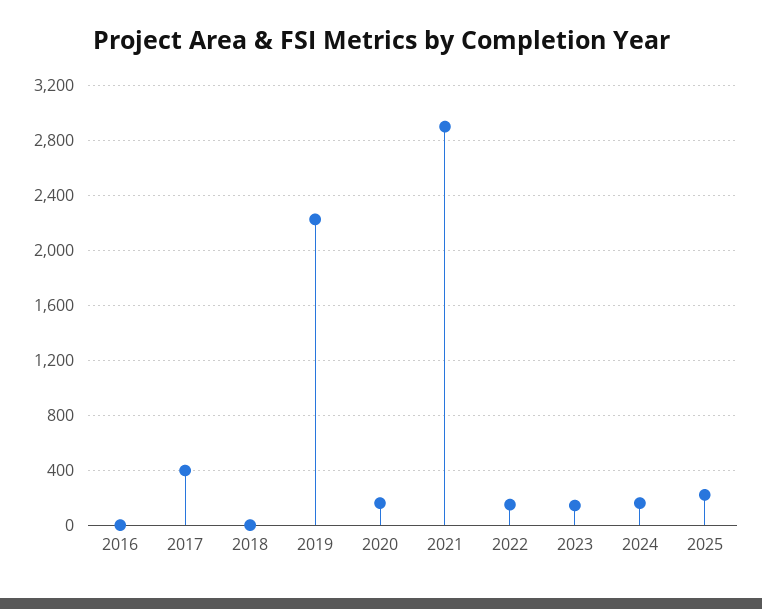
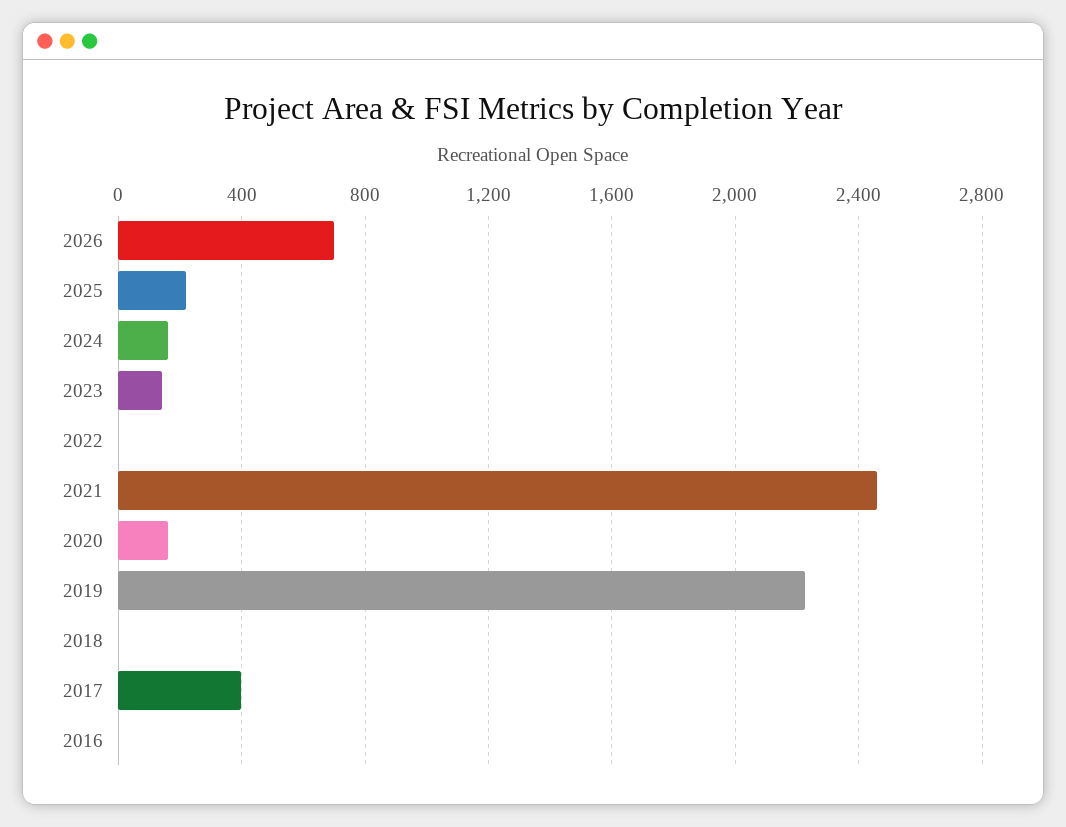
2021: 2900 -> 2450
2022: 150 -> 0
2026: none -> 700

